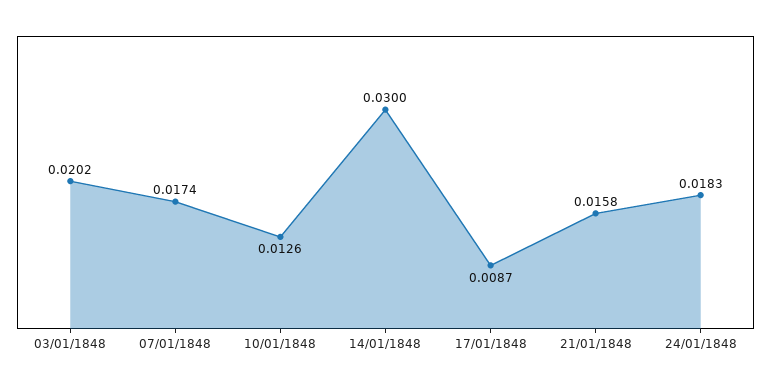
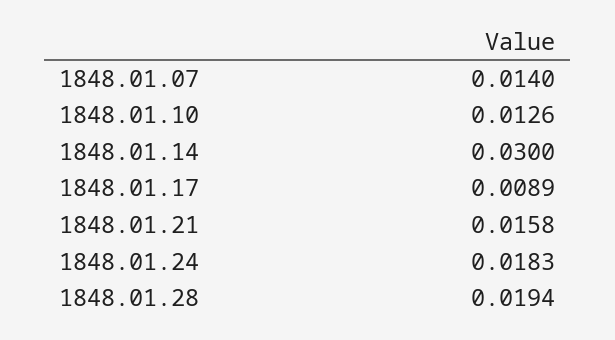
03/01/1848: 0.0202 -> none
07/01/1848: 0.0174 -> 0.014
17/01/1848: 0.0087 -> 0.0089
1848.01.28: none -> 0.0194

